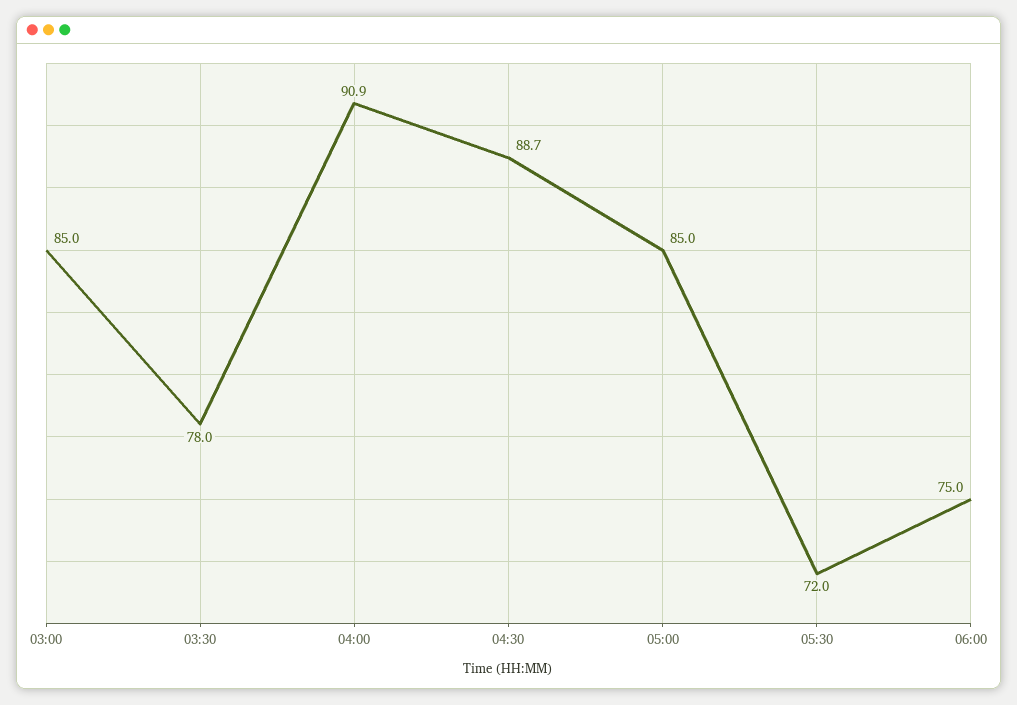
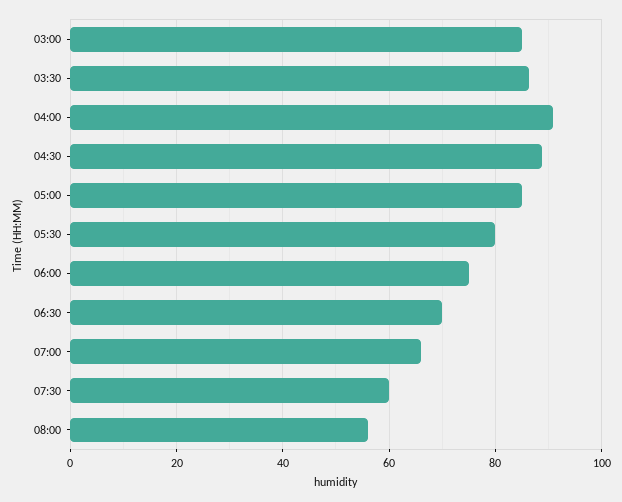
03:30: 78 -> 86
05:30: 72 -> 80
06:30: none -> 70
07:00: none -> 66
07:30: none -> 60
08:00: none -> 56

